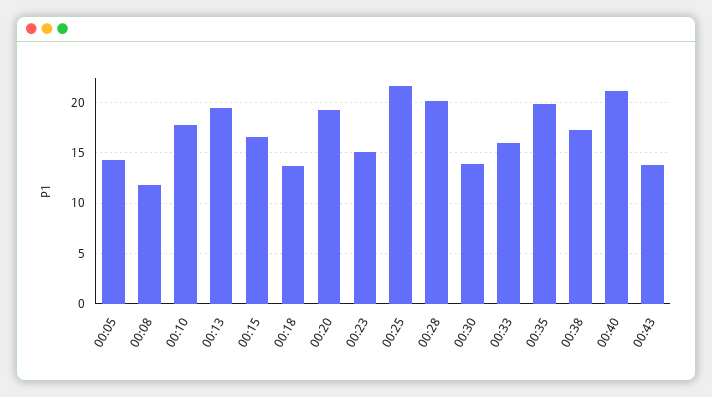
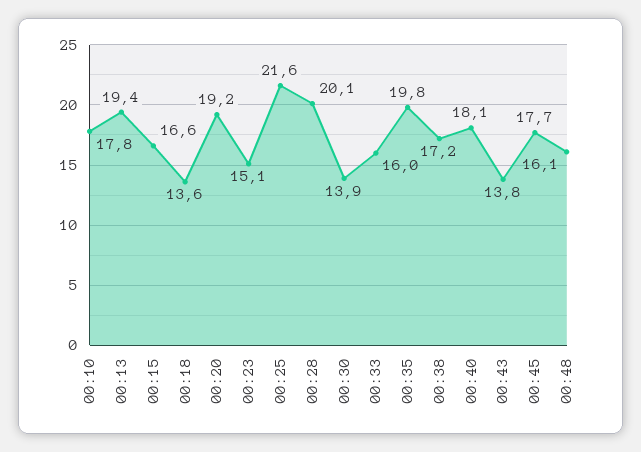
00:05: 14 -> none
00:08: 12 -> none
00:40: 21 -> 18.1
00:45: none -> 17.7
00:48: none -> 16.1

